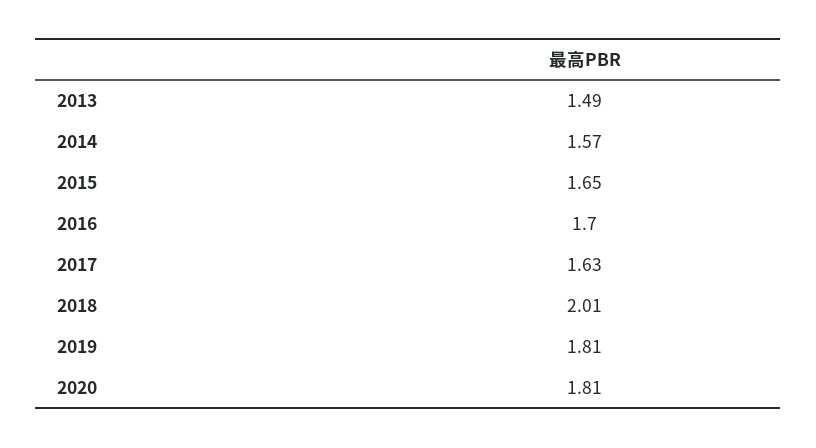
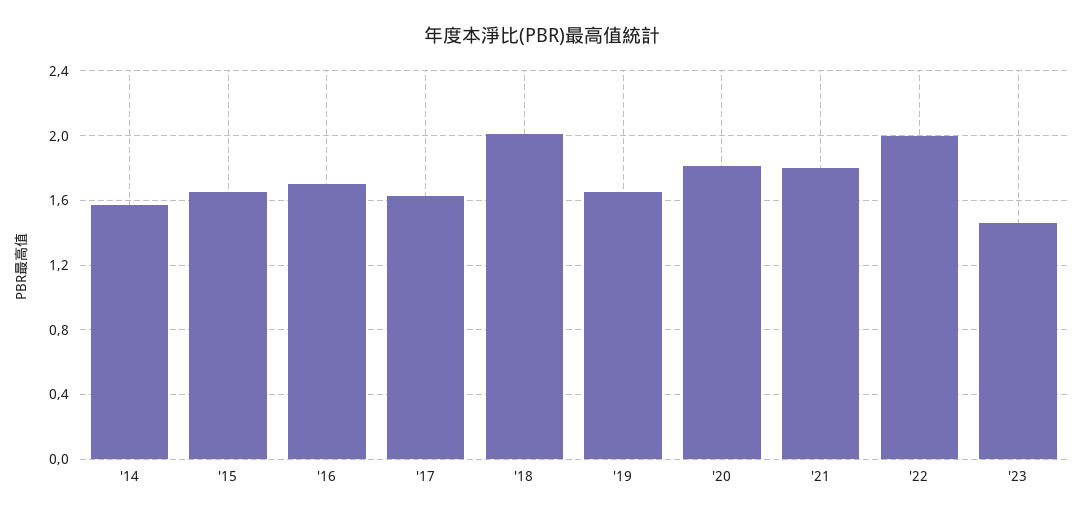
2013: 1.49 -> none
2019: 1.81 -> 1.65
'21: none -> 1.8
'22: none -> 2
'23: none -> 1.45

